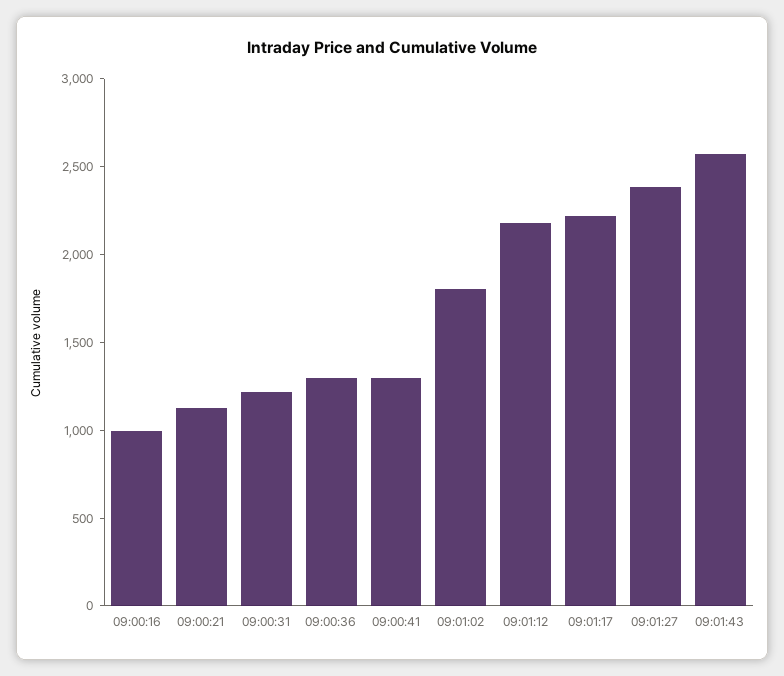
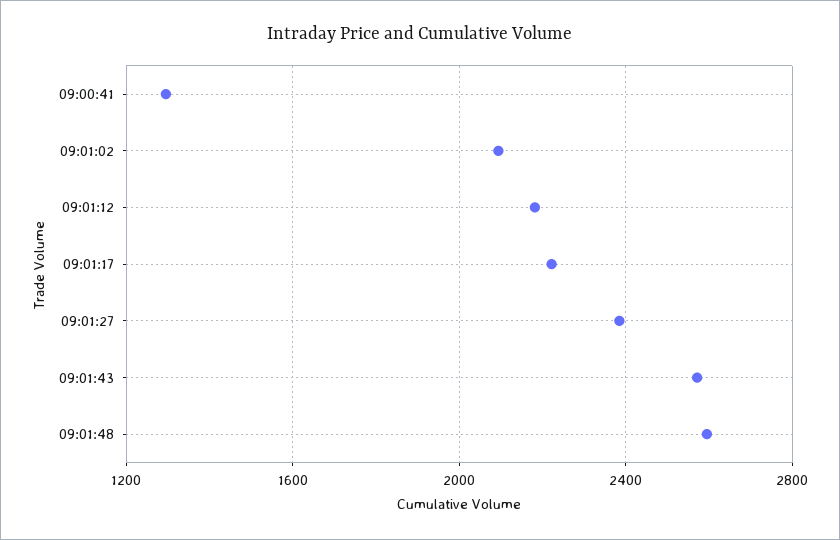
09:00:16: 1000 -> none
09:00:21: 1100 -> none
09:00:31: 1200 -> none
09:00:36: 1300 -> none
09:01:02: 1800 -> 2100
09:01:48: none -> 2600

